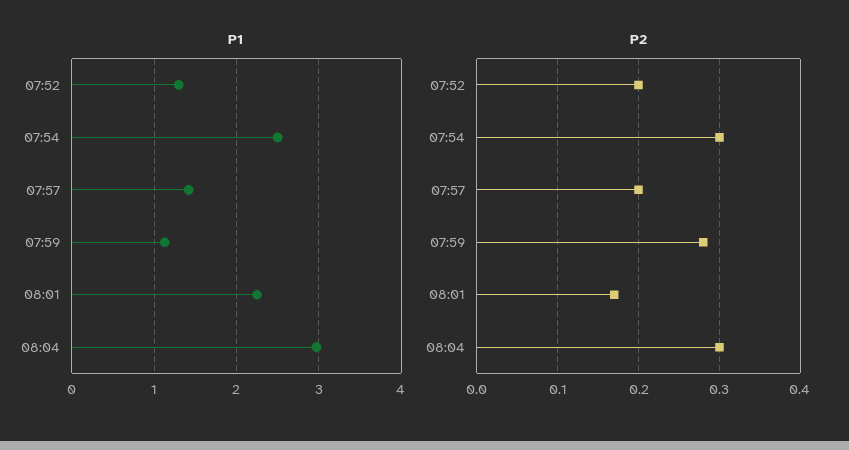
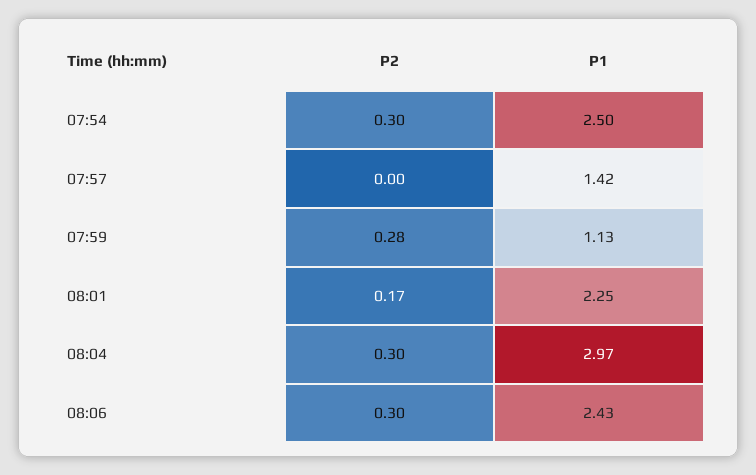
P1, 07:52: 1.3 -> none
P2, 07:52: 0.2 -> none
P2, 07:57: 0.2 -> 0
P2, 08:06: none -> 0.3
P1, 08:06: none -> 2.43

